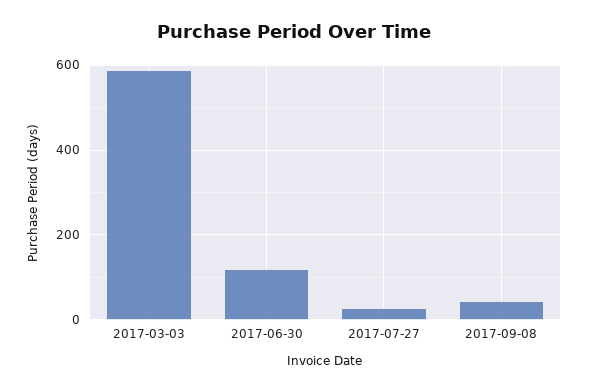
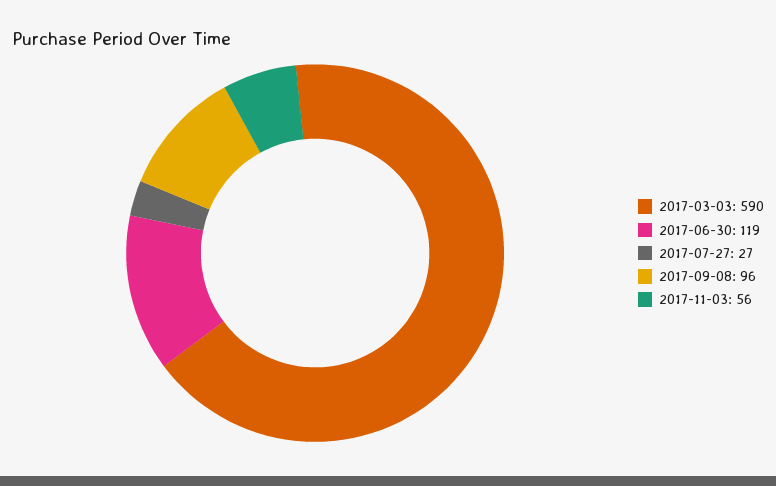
2017-09-08: 40 -> 96
2017-11-03: none -> 56

